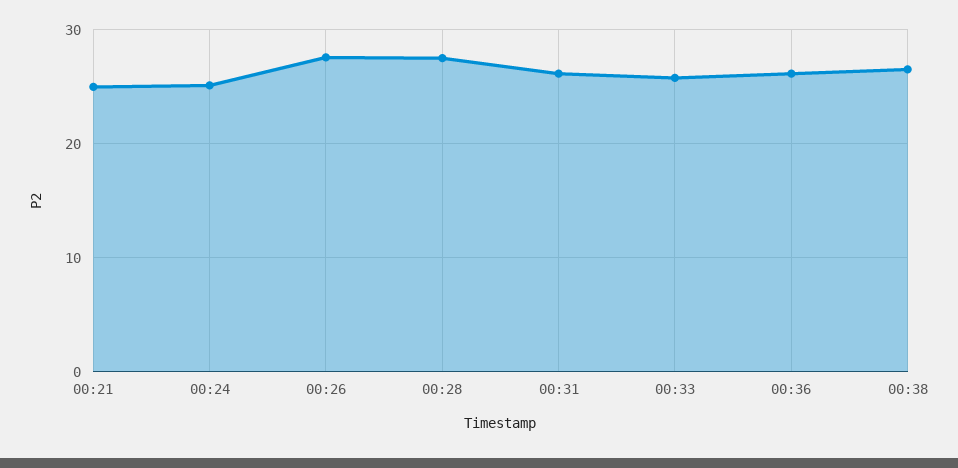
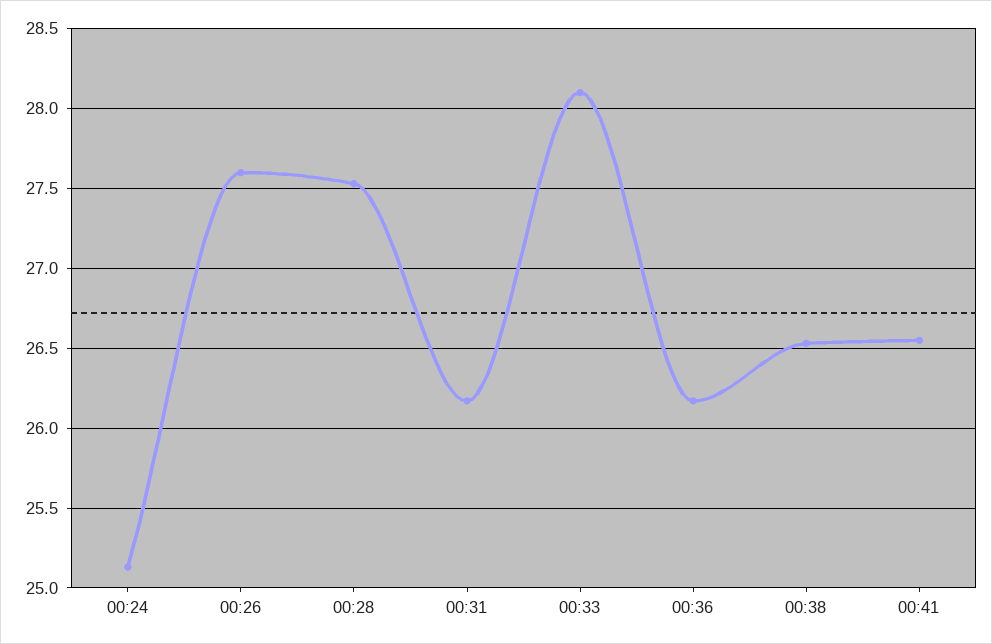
00:21: 25 -> none
00:33: 26 -> 28.1
00:41: none -> 26.55

